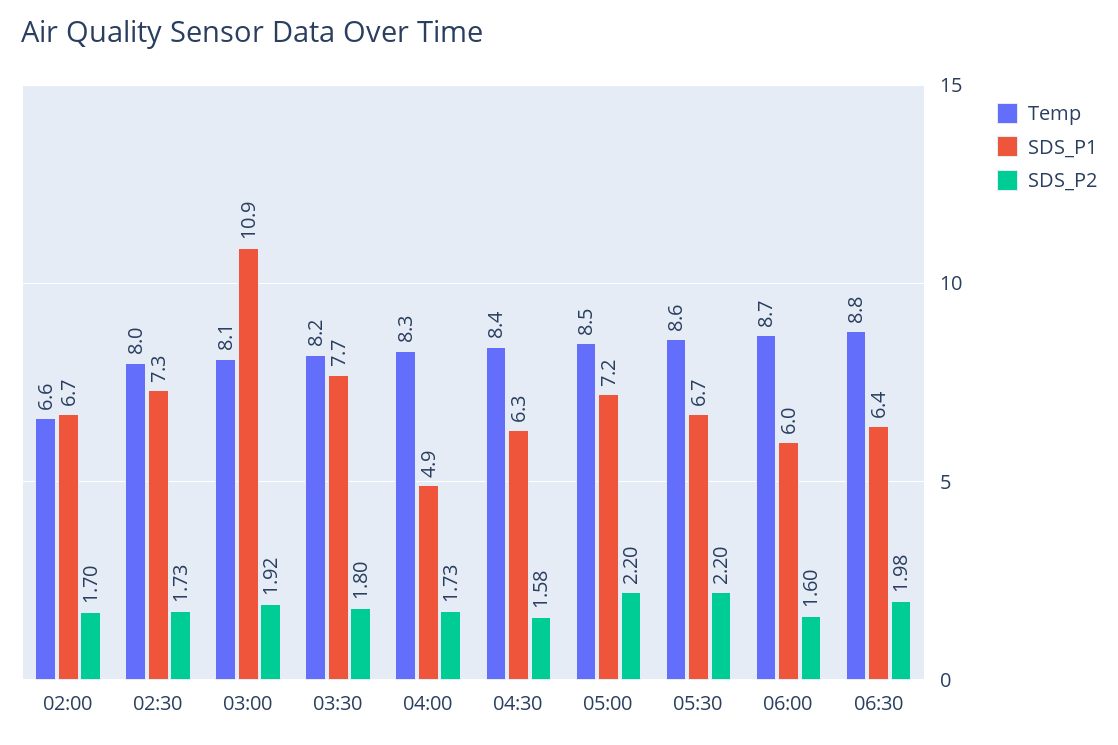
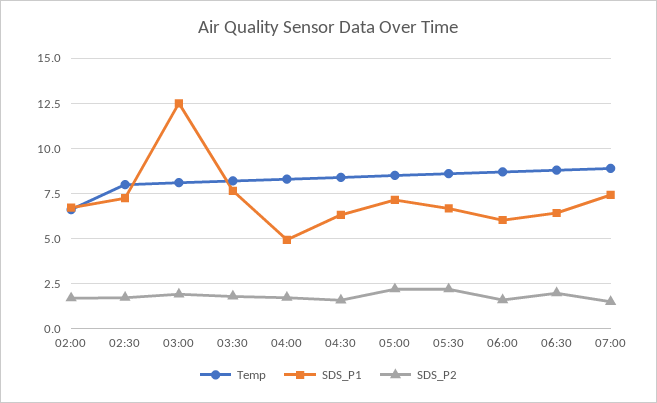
SDS_P1, 03:00: 10.9 -> 12.5
Temp, 07:00: none -> 9
SDS_P1, 07:00: none -> 7.5
SDS_P2, 07:00: none -> 1.5

